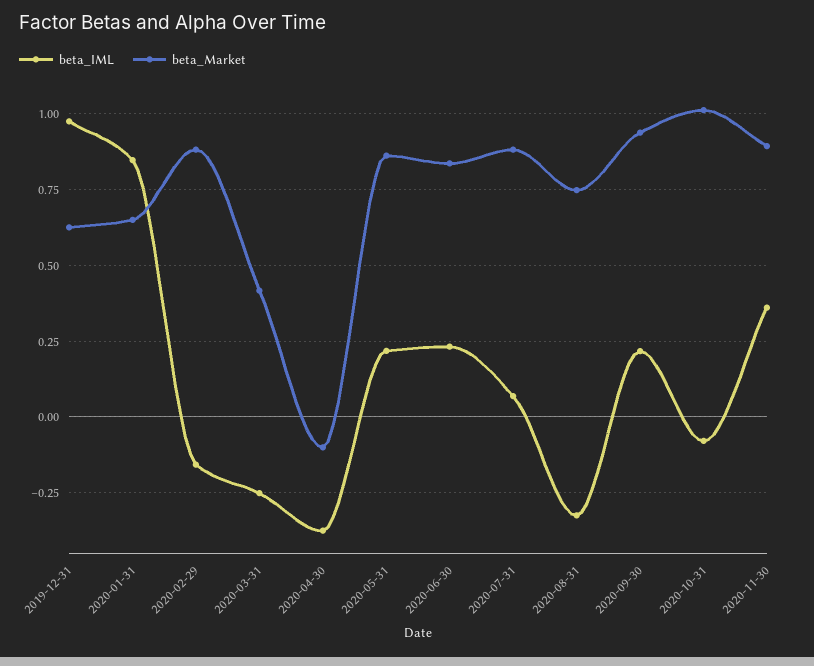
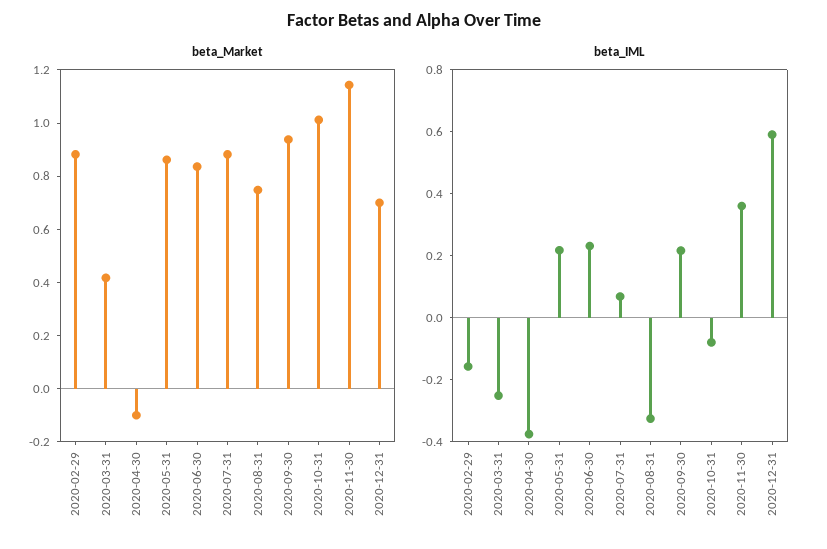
beta_IML, 2019-12-31: 0.975 -> none
beta_Market, 2019-12-31: 0.625 -> none
beta_IML, 2020-01-31: 0.85 -> none
beta_Market, 2020-01-31: 0.65 -> none
beta_Market, 2020-11-30: 0.9 -> 1.15
beta_Market, 2020-12-31: none -> 0.7
beta_IML, 2020-12-31: none -> 0.6

